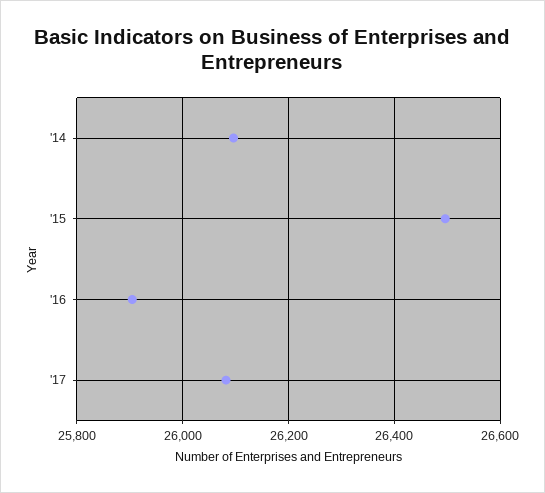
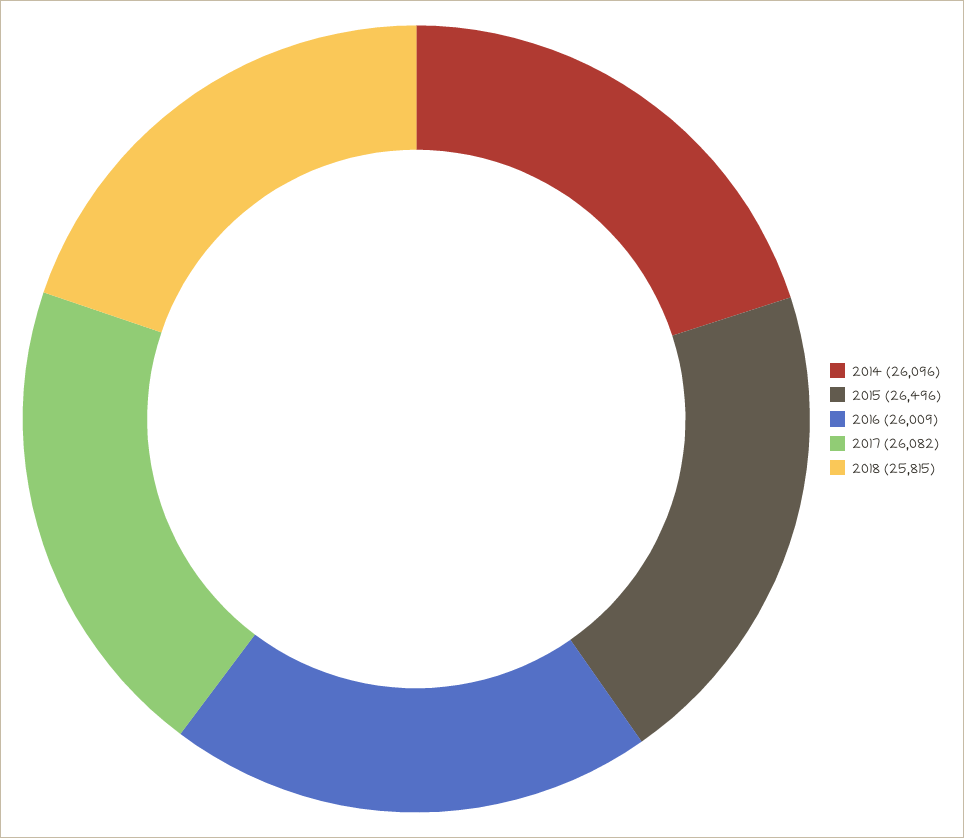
'16: 25900 -> 26009
2018: none -> 25815

